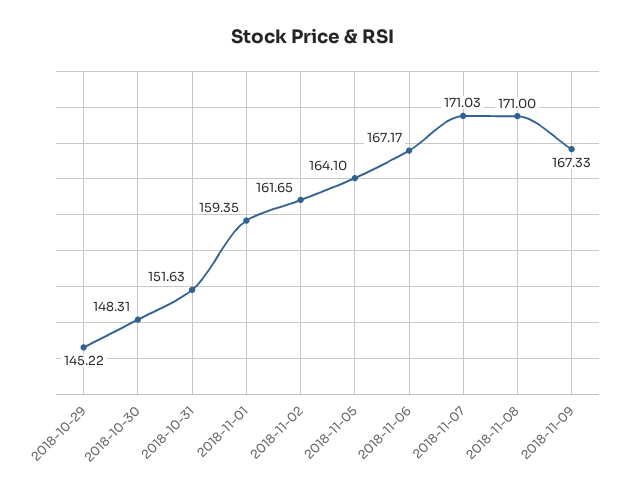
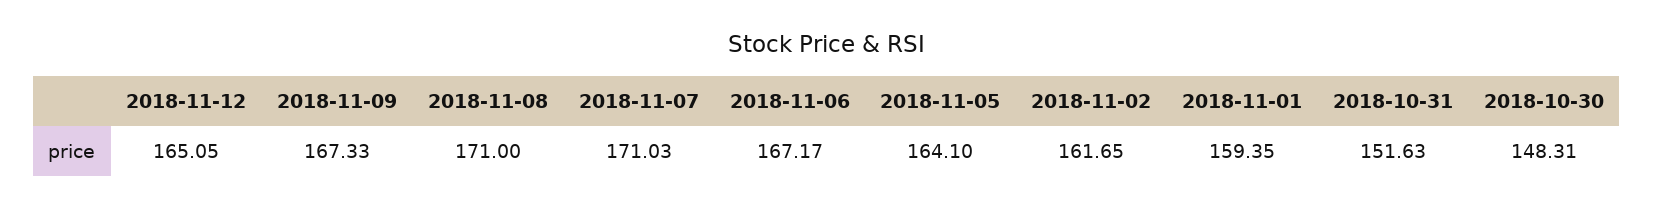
2018-10-29: 145.22 -> none
2018-11-12: none -> 165.05

